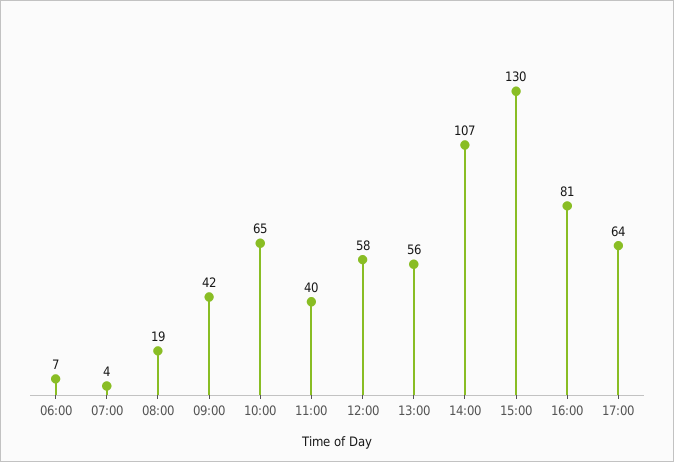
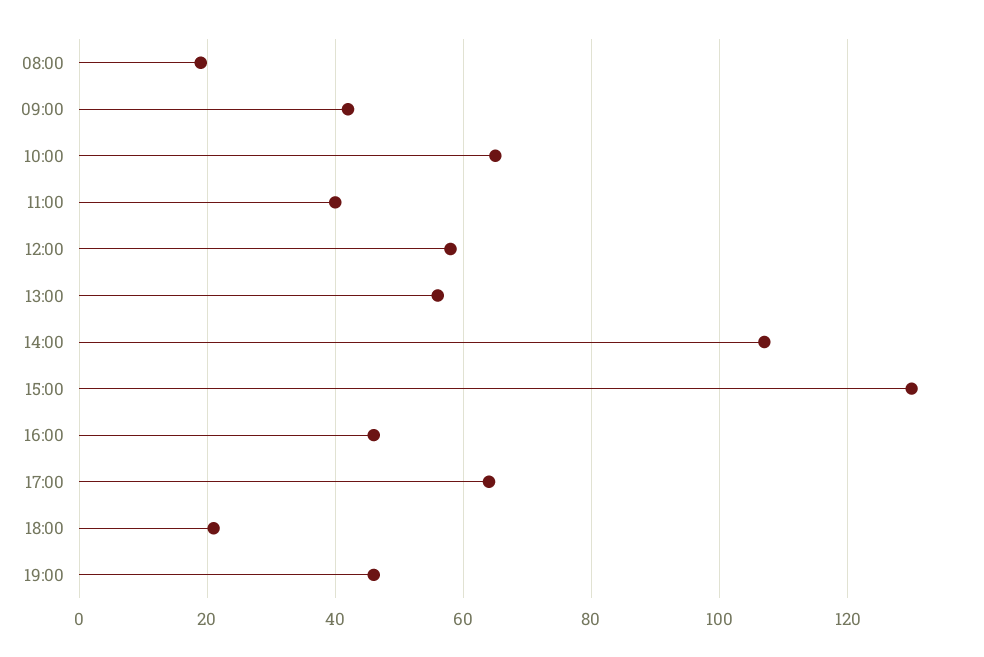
06:00: 7 -> none
07:00: 4 -> none
16:00: 81 -> 45
18:00: none -> 20
19:00: none -> 45

